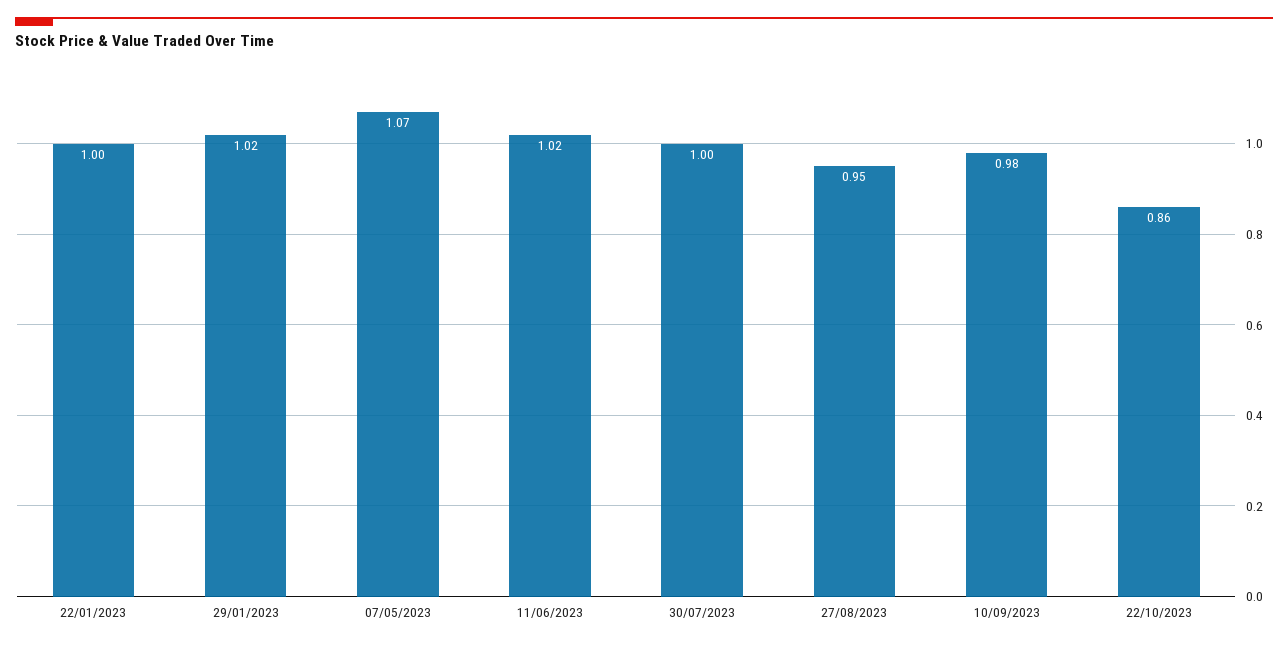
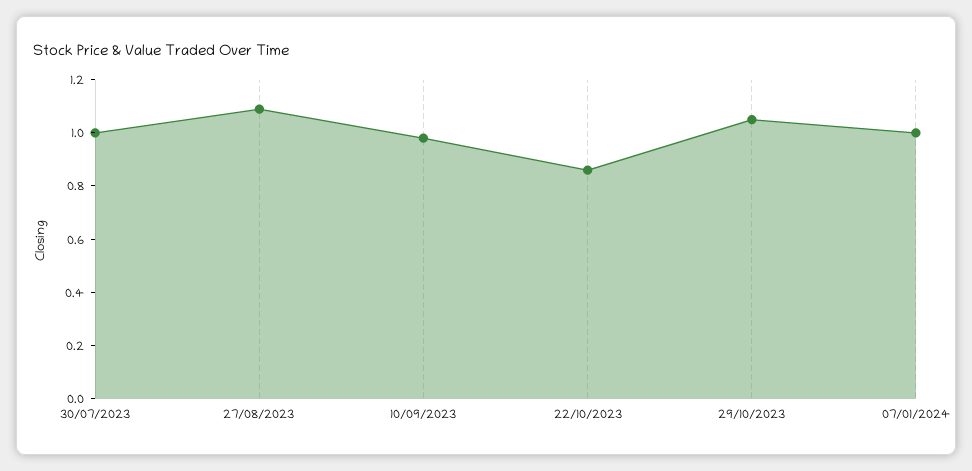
22/01/2023: 1 -> none
29/01/2023: 1.02 -> none
07/05/2023: 1.07 -> none
11/06/2023: 1.02 -> none
27/08/2023: 0.95 -> 1.1
29/10/2023: none -> 1.05
07/01/2024: none -> 1

